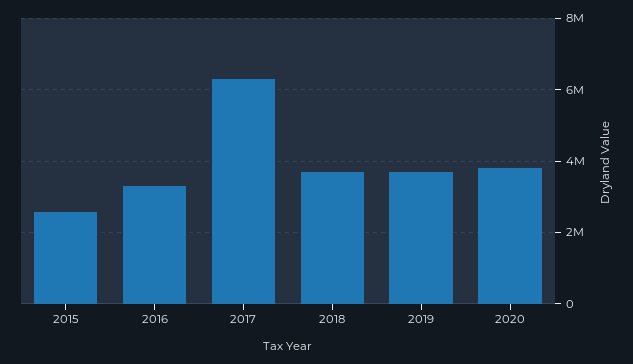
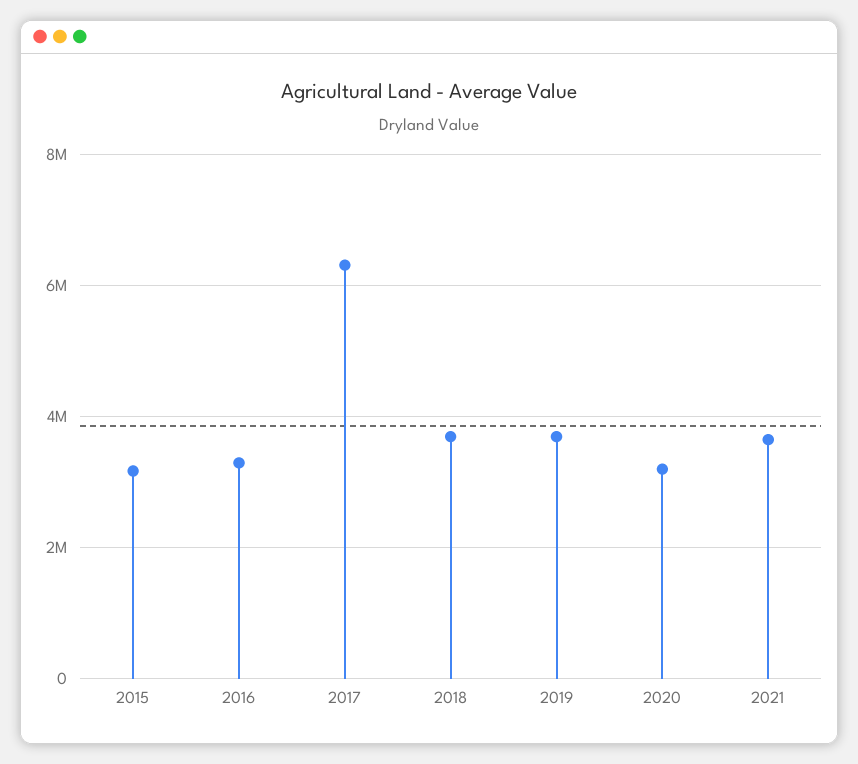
2015: 2600000 -> 3200000
2020: 3800000 -> 3200000
2021: none -> 3600000

